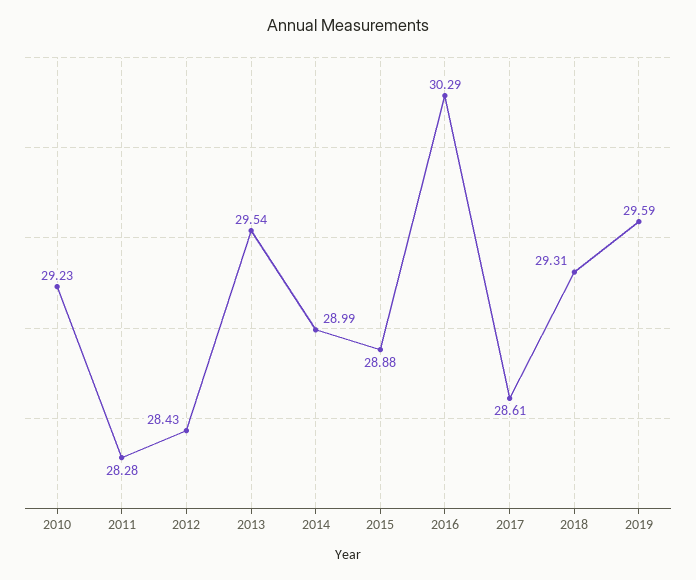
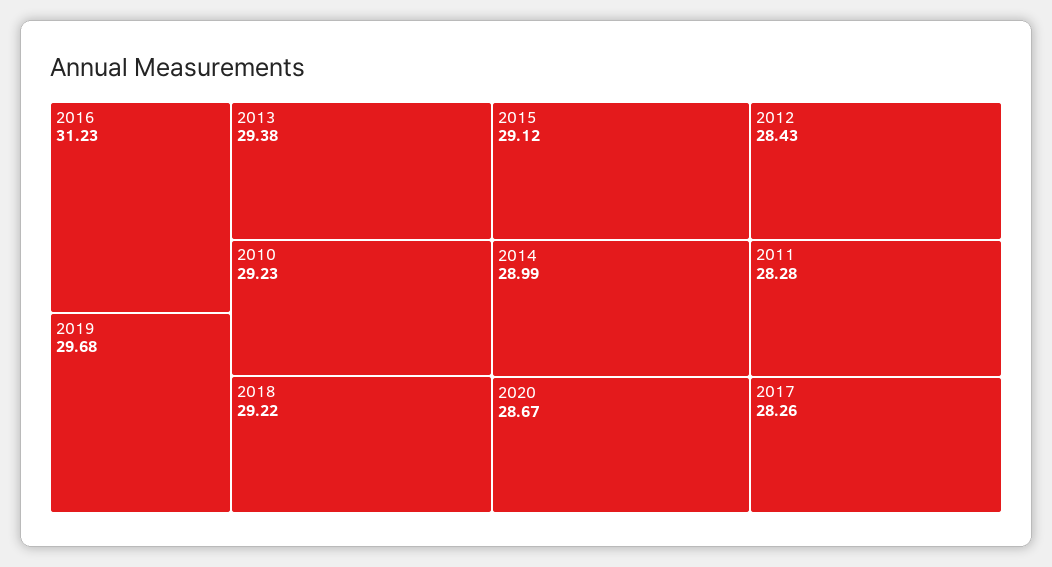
2013: 29.54 -> 29.38
2015: 28.88 -> 29.12
2016: 30.29 -> 31.23
2017: 28.61 -> 28.26
2018: 29.31 -> 29.22
2019: 29.59 -> 29.68
2020: none -> 28.67

